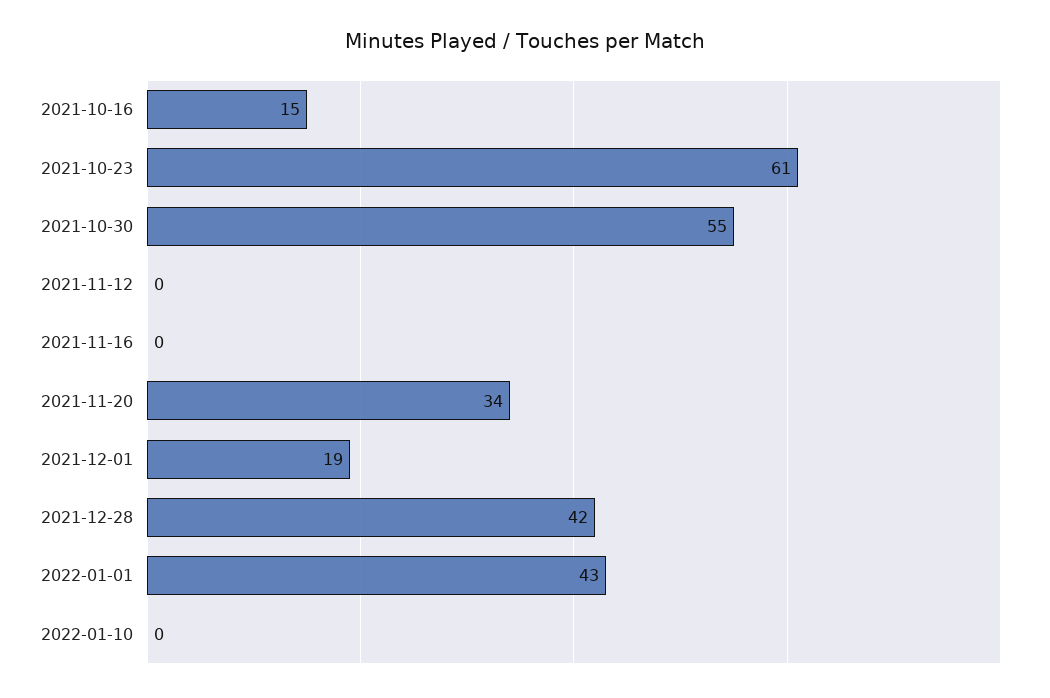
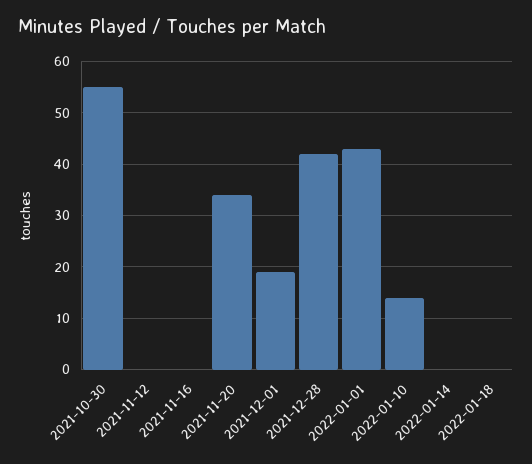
2021-10-16: 15 -> none
2021-10-23: 61 -> none
2022-01-10: 0 -> 15
2022-01-14: none -> 0
2022-01-18: none -> 0

